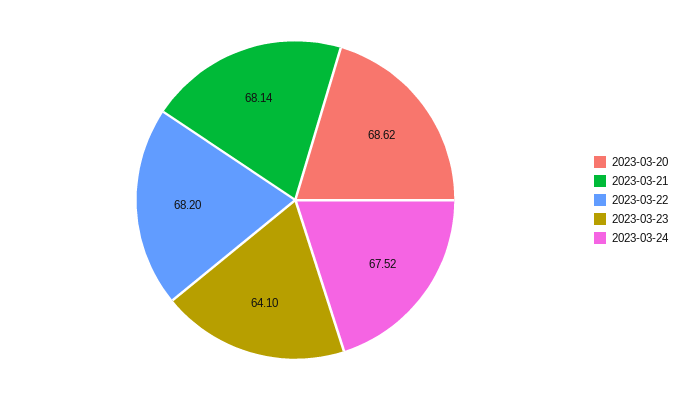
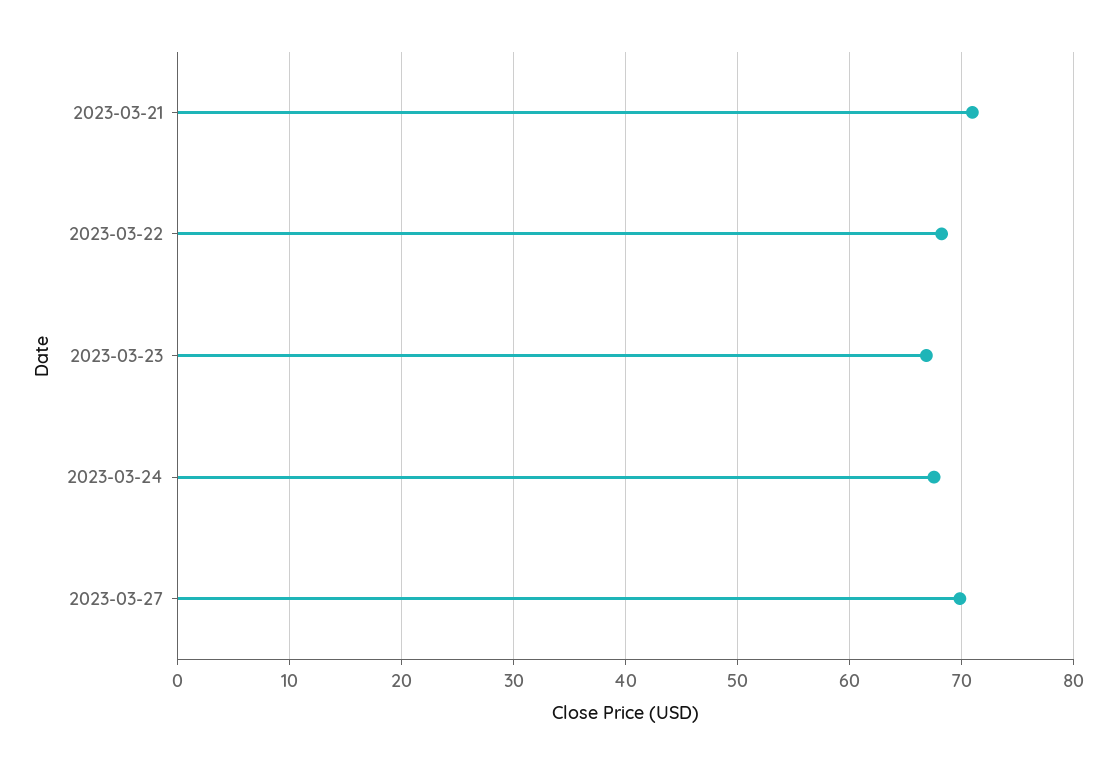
2023-03-20: 68.62 -> none
2023-03-21: 68.14 -> 71
2023-03-23: 64.1 -> 67
2023-03-27: none -> 70

